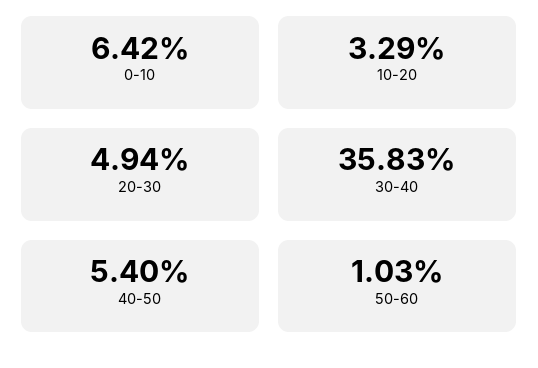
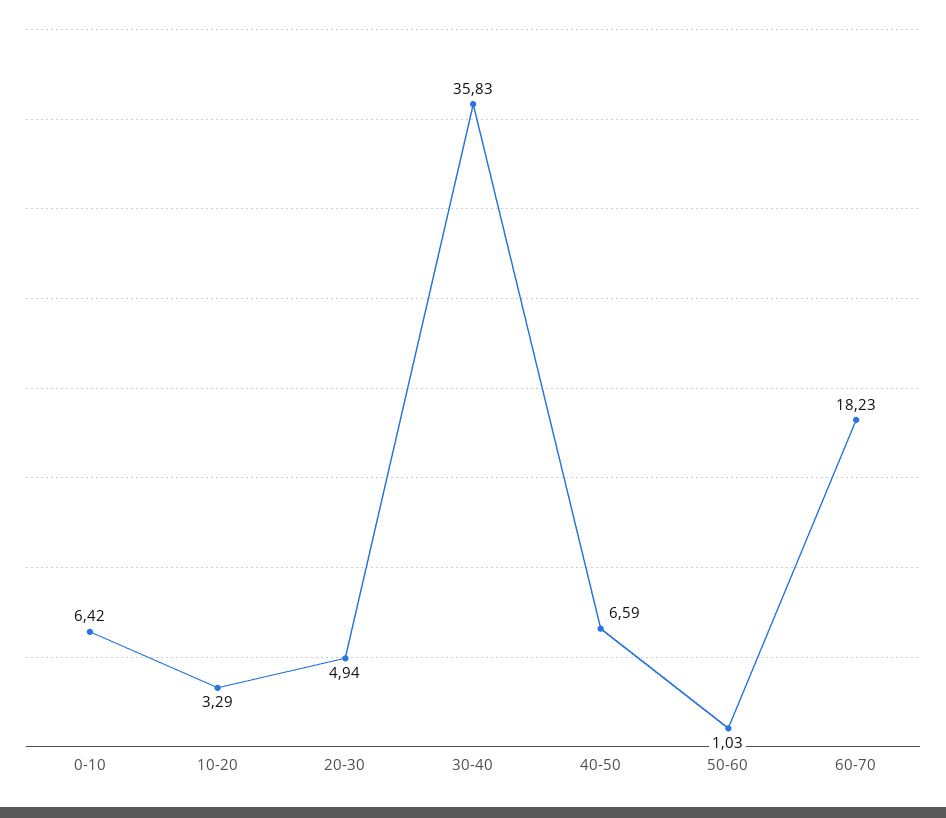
40-50: 5.4 -> 6.59
60-70: none -> 18.23

